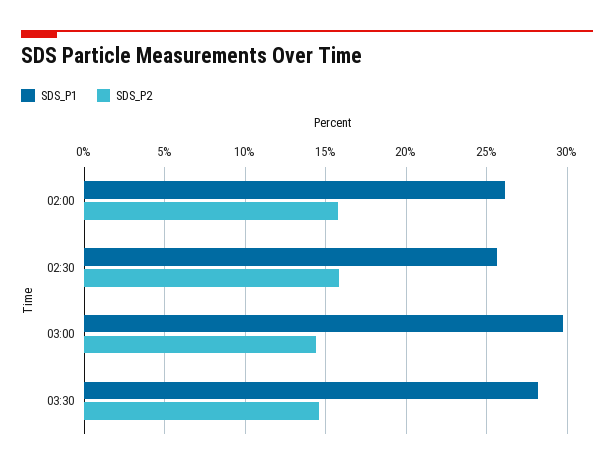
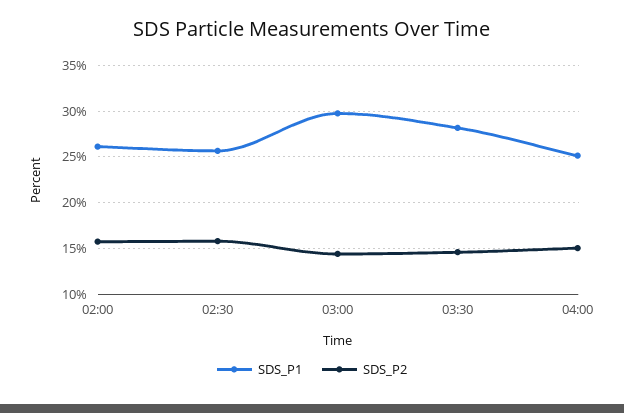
SDS_P1, 04:00: none -> 25
SDS_P2, 04:00: none -> 15

